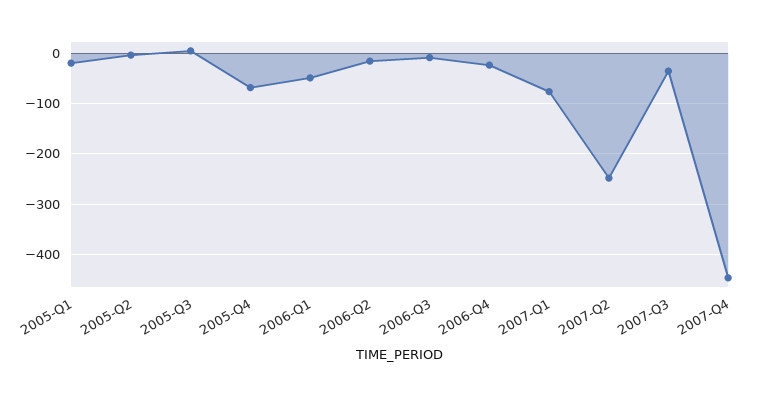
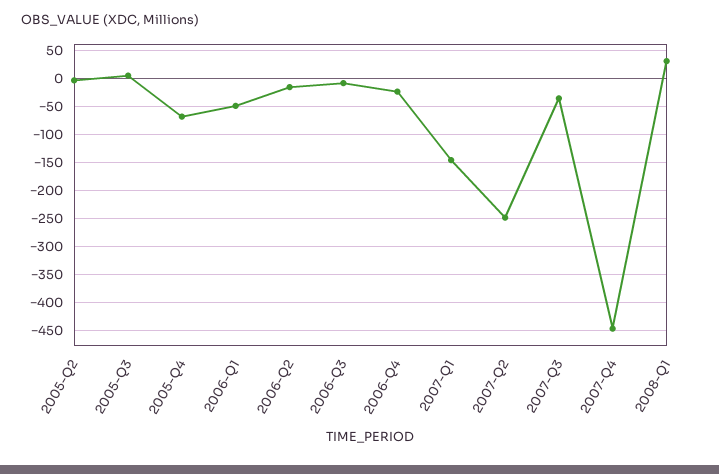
2005-Q1: -20 -> none
2007-Q1: -80 -> -150
2008-Q1: none -> 25

